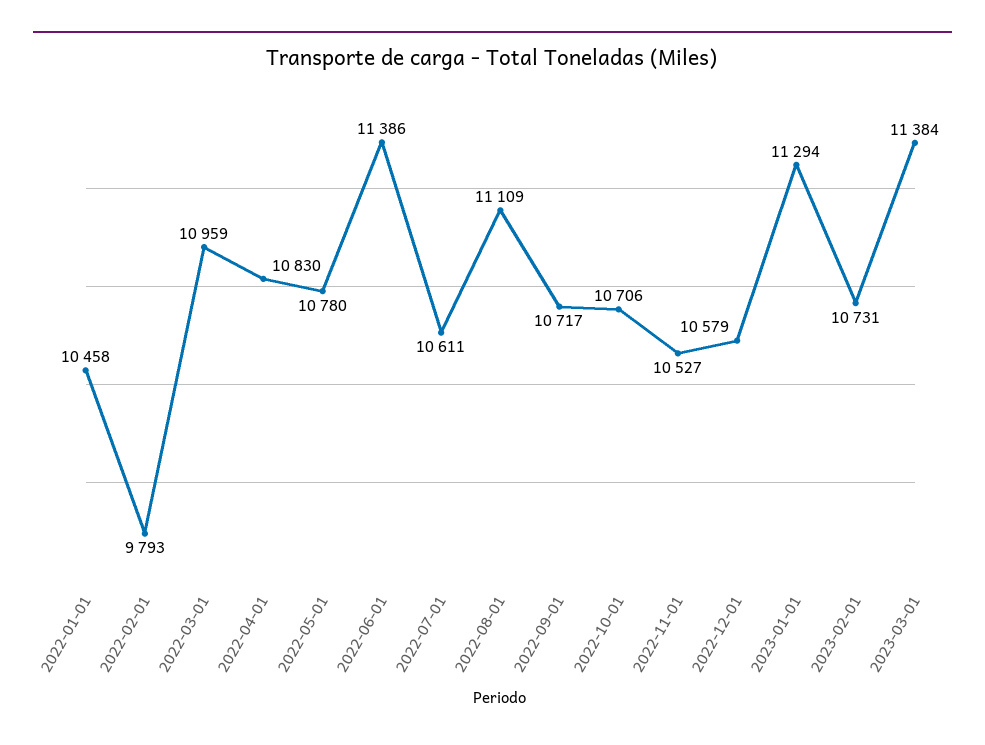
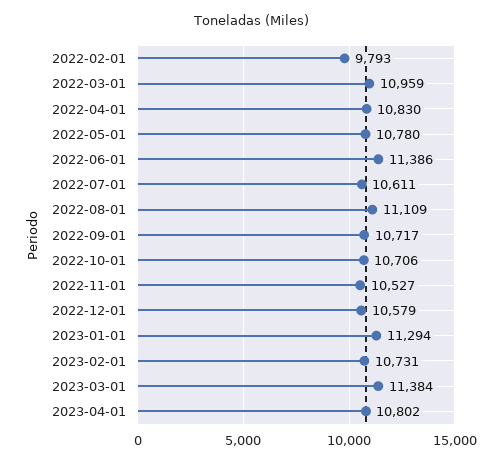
2022-01-01: 10458 -> none
2023-04-01: none -> 10802

